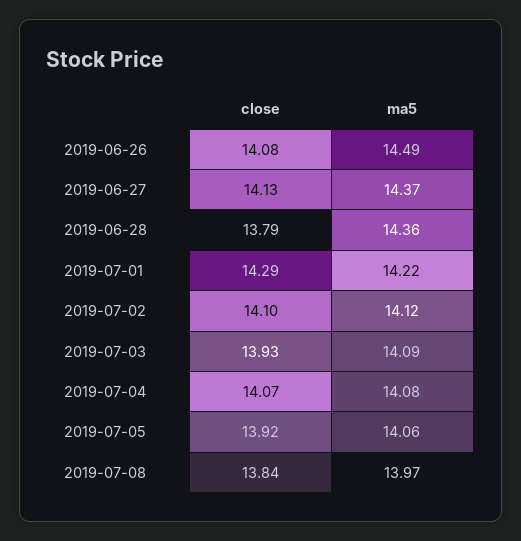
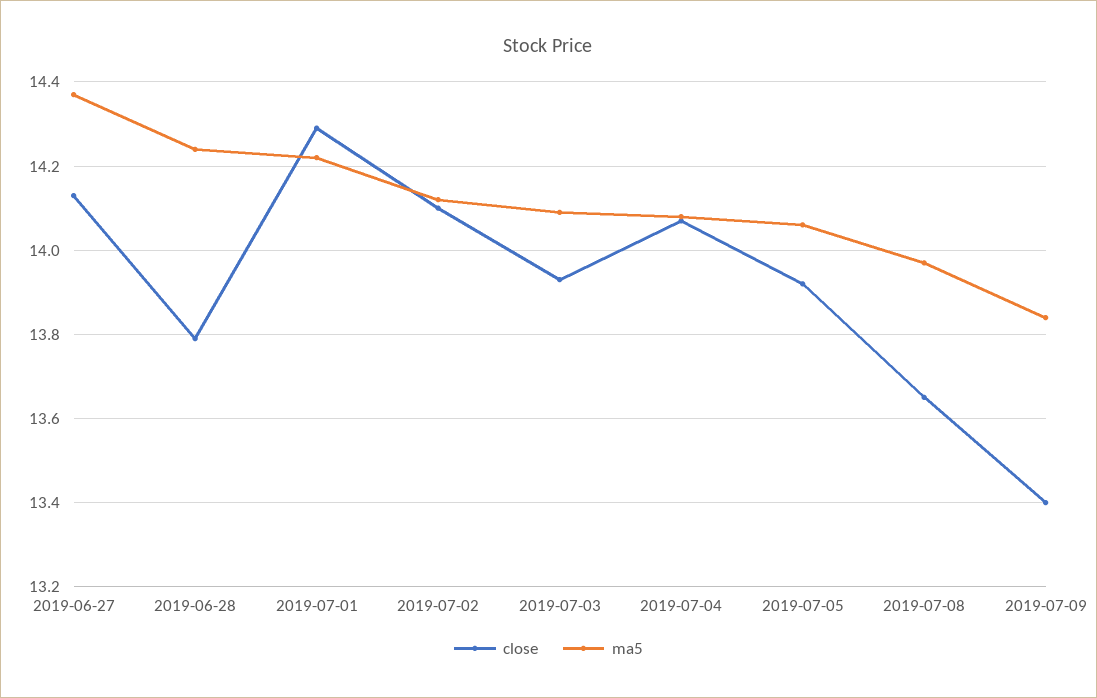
close, 2019-06-26: 14.08 -> none
ma5, 2019-06-26: 14.49 -> none
ma5, 2019-06-28: 14.36 -> 14.25
close, 2019-07-08: 13.84 -> 13.65
close, 2019-07-09: none -> 13.4
ma5, 2019-07-09: none -> 13.85

